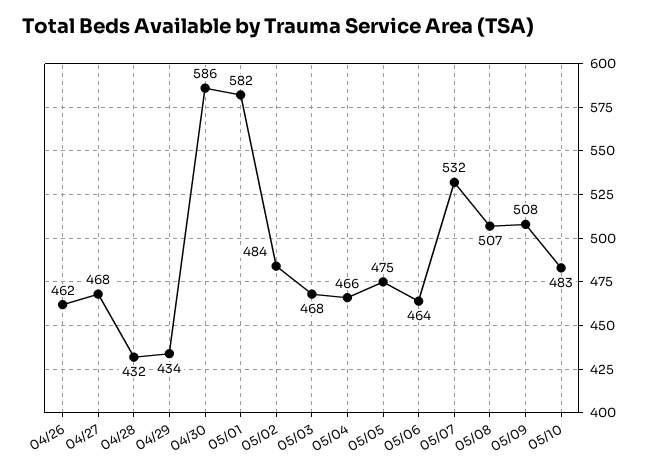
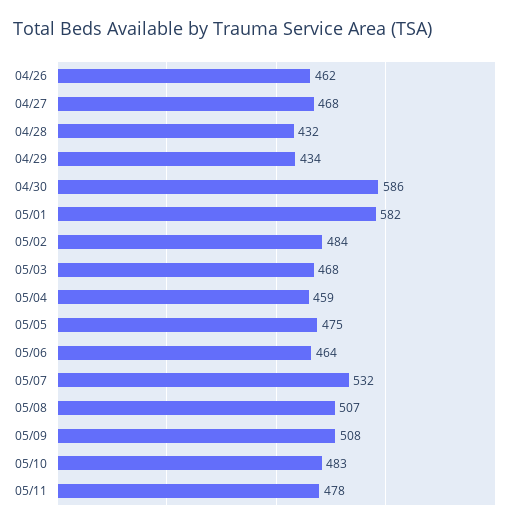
05/04: 466 -> 459
05/11: none -> 478

